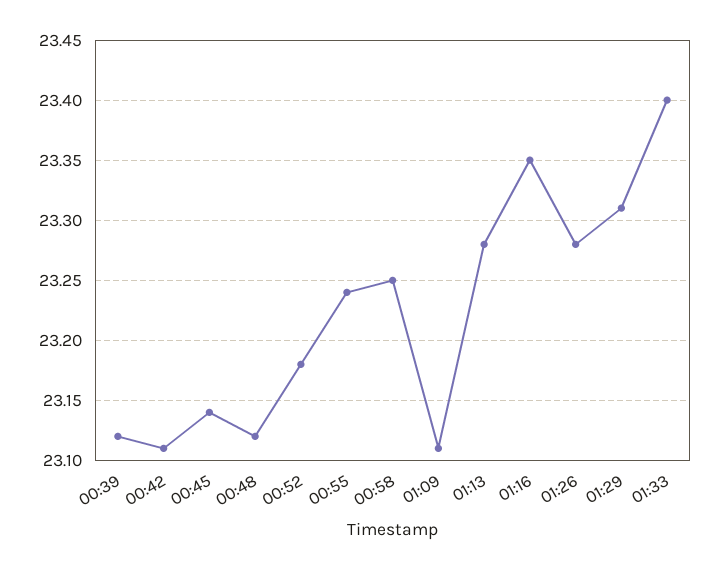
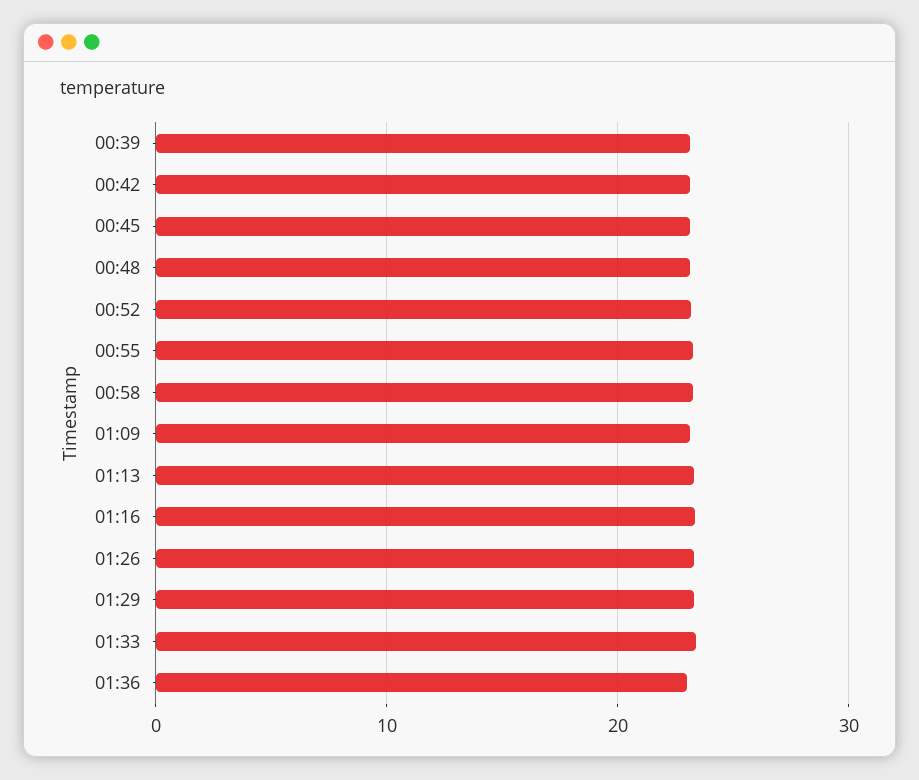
01:36: none -> 23

